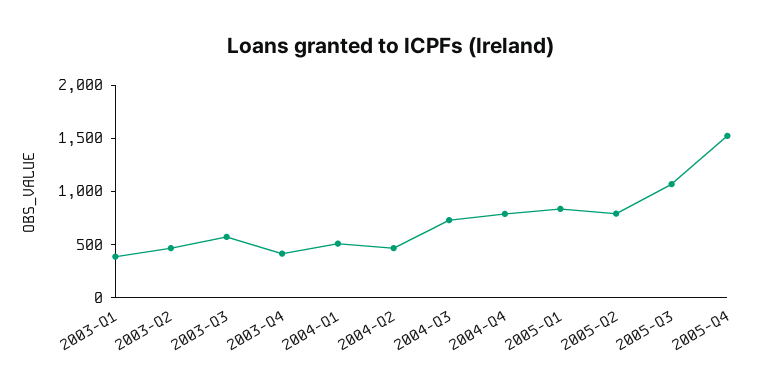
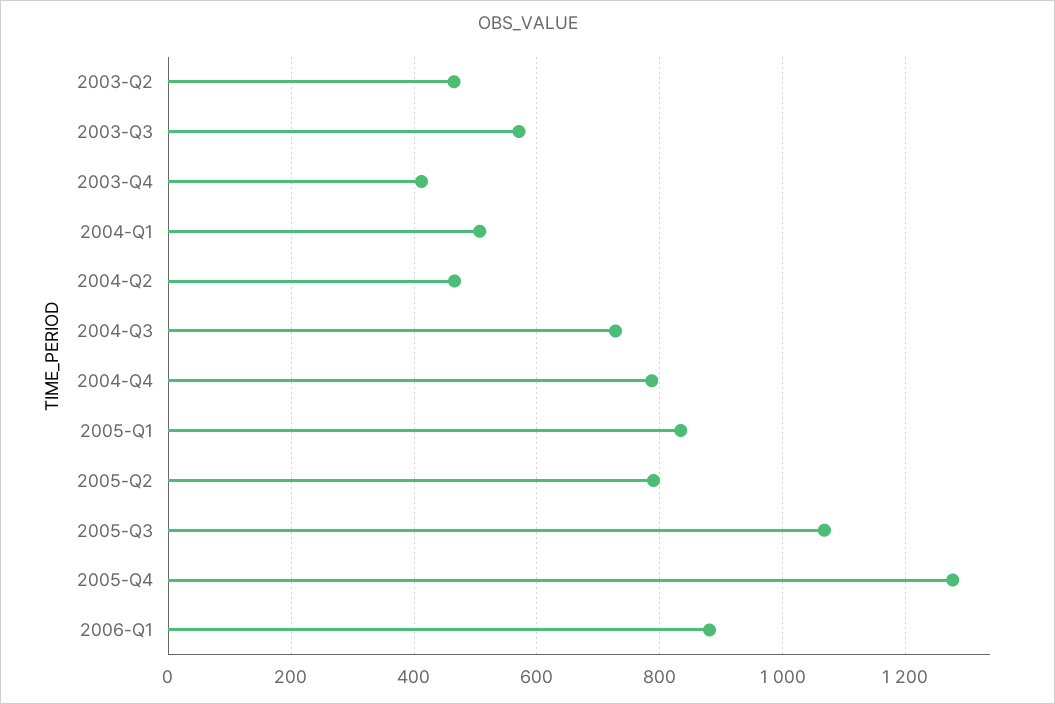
2003-Q1: 400 -> none
2005-Q4: 1500 -> 1280
2006-Q1: none -> 880

